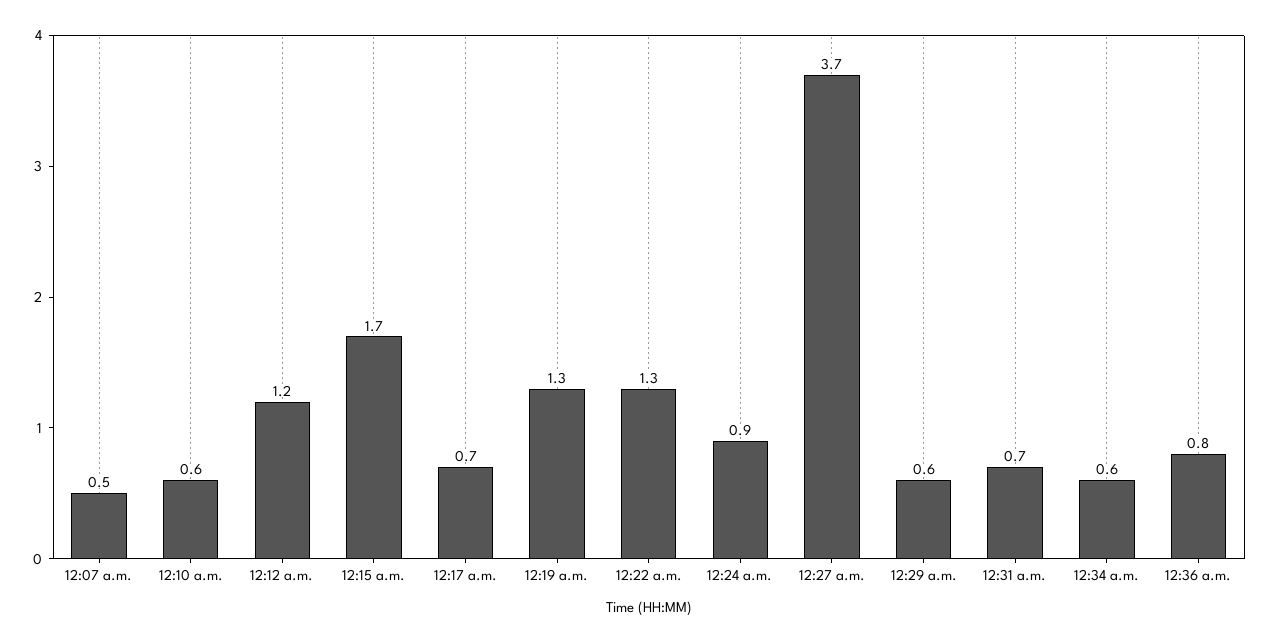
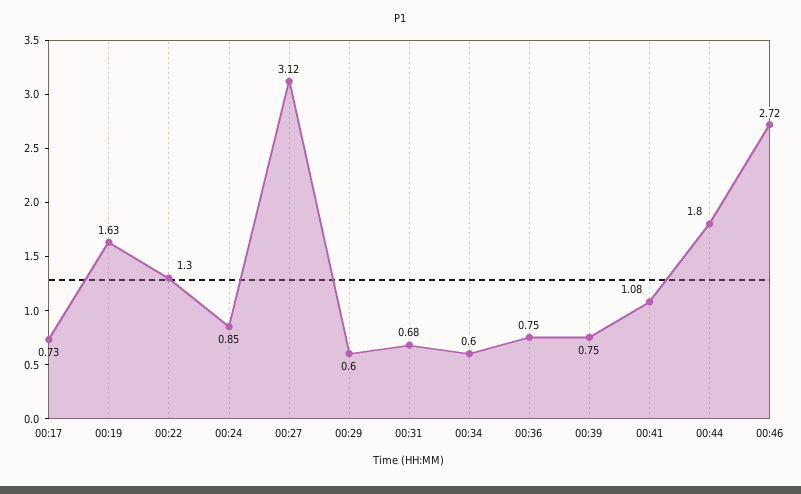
12:07 a.m.: 0.5 -> none
12:10 a.m.: 0.6 -> none
12:12 a.m.: 1.2 -> none
12:15 a.m.: 1.7 -> none
12:19 a.m.: 1.3 -> 1.63
12:27 a.m.: 3.7 -> 3.12
00:39: none -> 0.75
00:41: none -> 1.08
00:44: none -> 1.8
00:46: none -> 2.72

